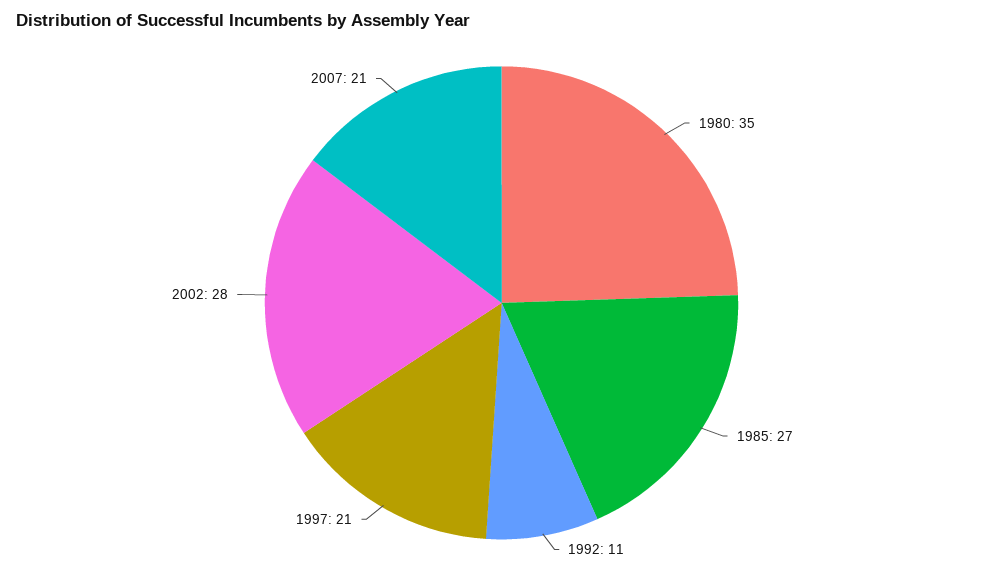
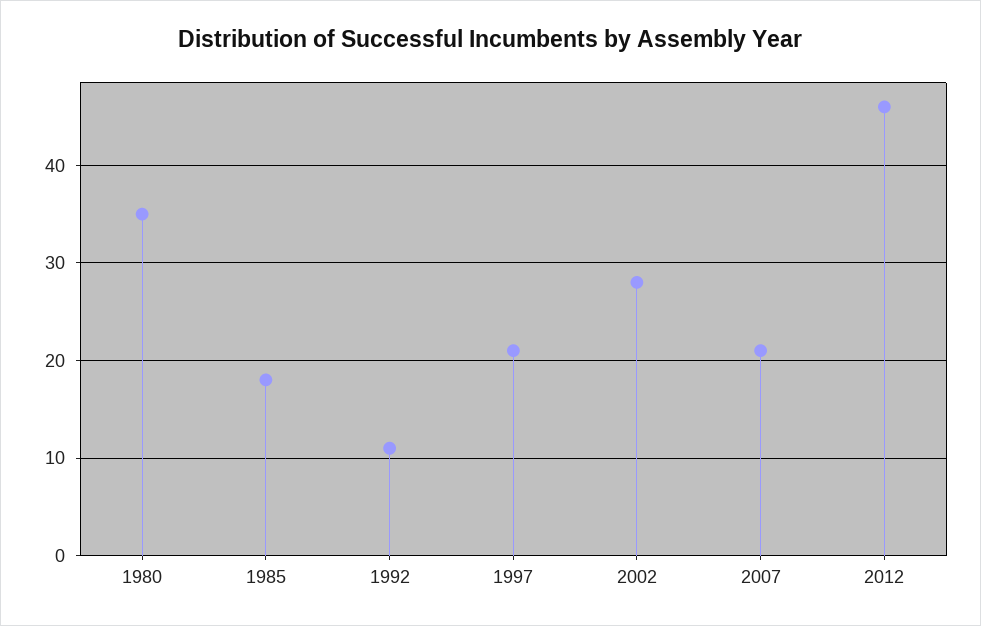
1985: 27 -> 18
2012: none -> 46

